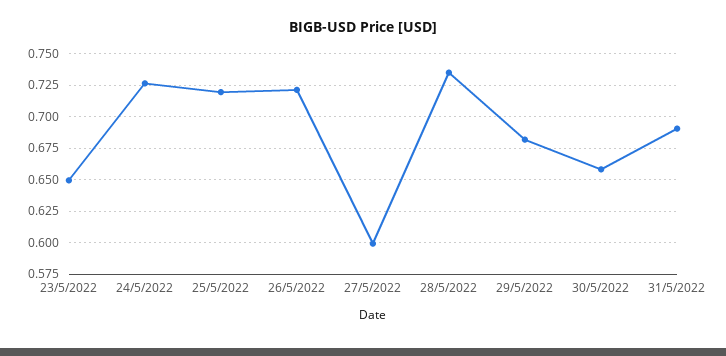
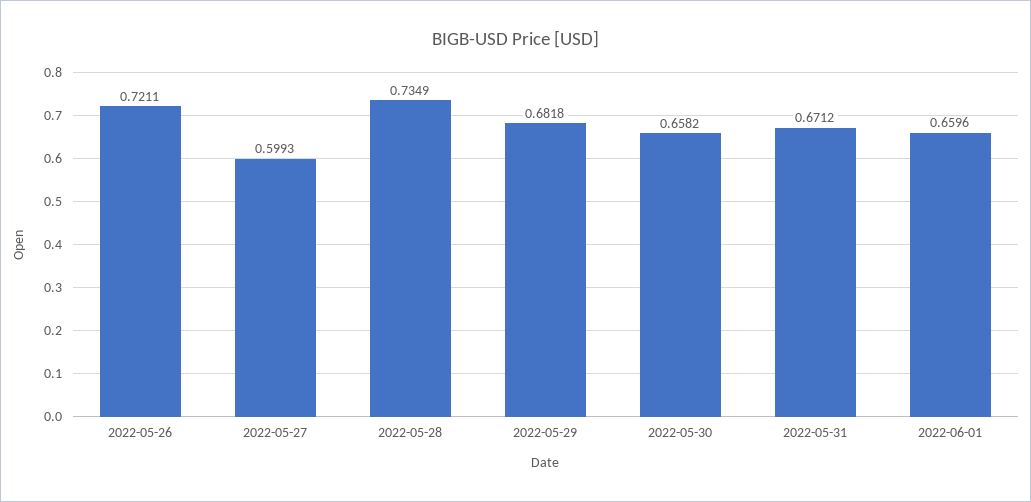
23/5/2022: 0.65 -> none
24/5/2022: 0.725 -> none
25/5/2022: 0.72 -> none
31/5/2022: 0.69 -> 0.6712
2022-06-01: none -> 0.6596

